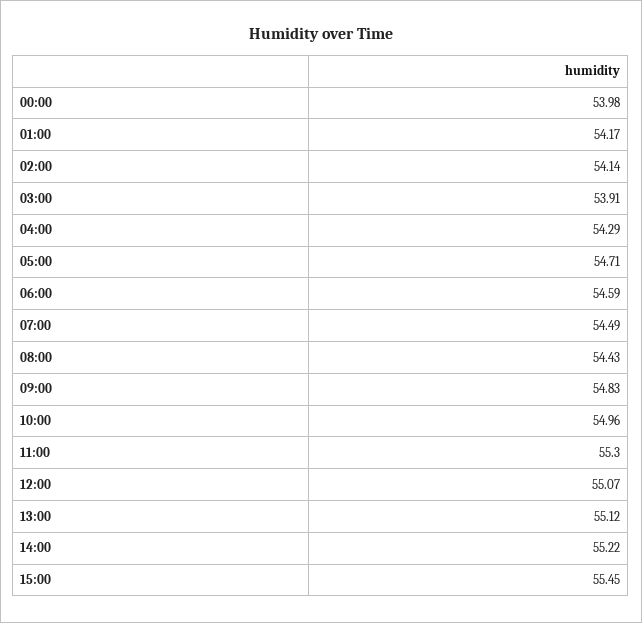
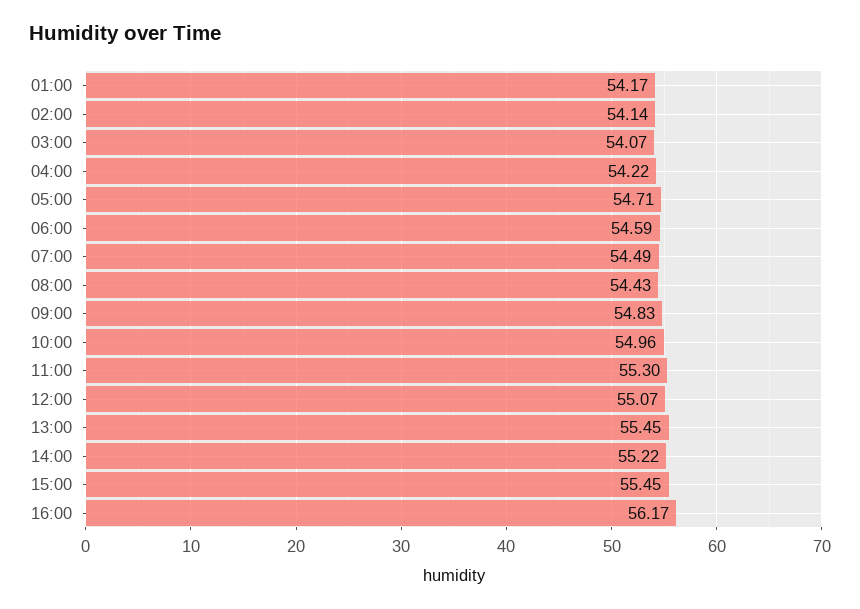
00:00: 53.98 -> none
03:00: 53.91 -> 54.07
04:00: 54.29 -> 54.22
13:00: 55.12 -> 55.45
16:00: none -> 56.17

